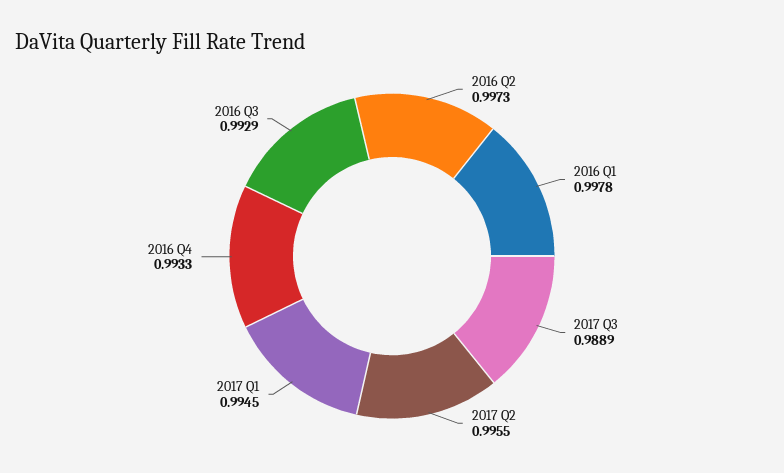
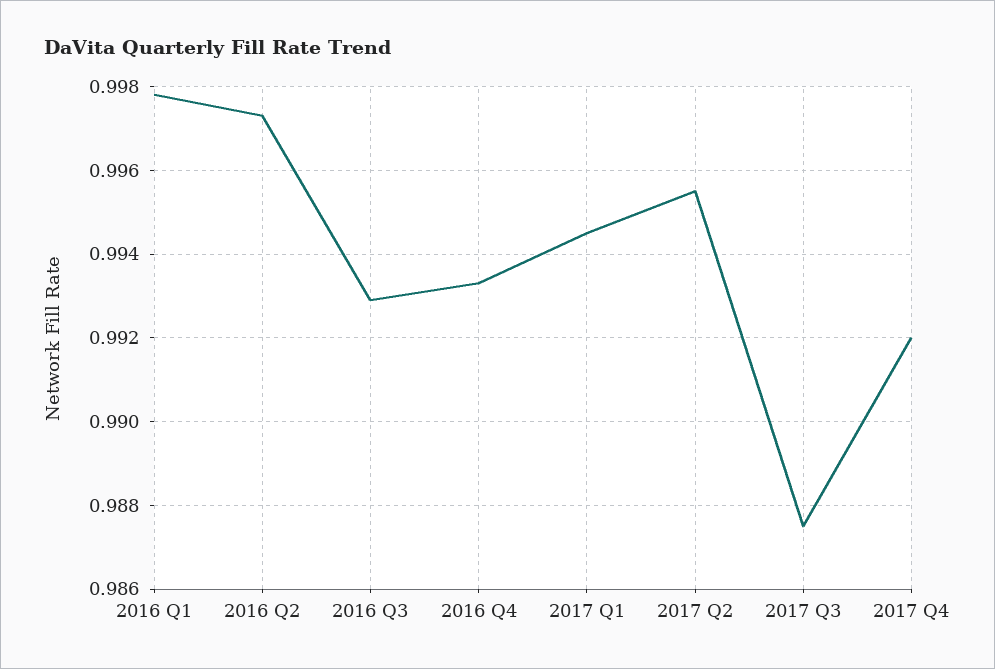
2017 Q3: 0.9889 -> 0.9875
2017 Q4: none -> 0.992

